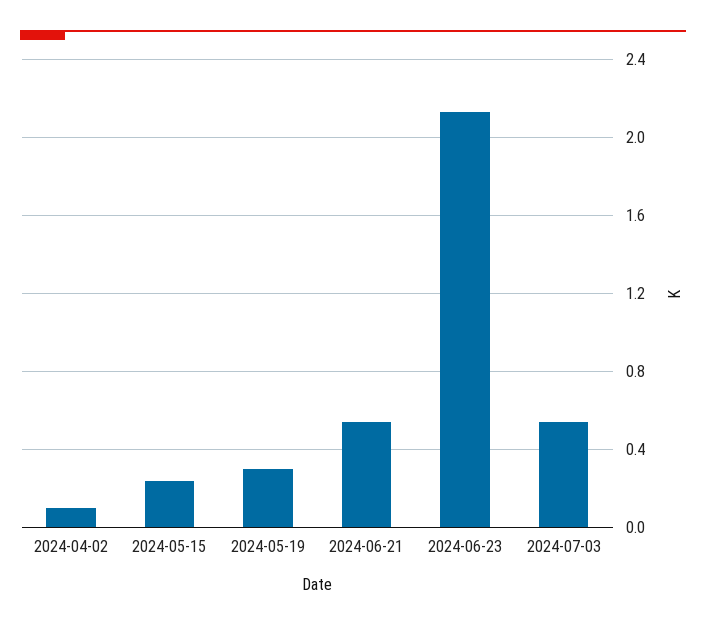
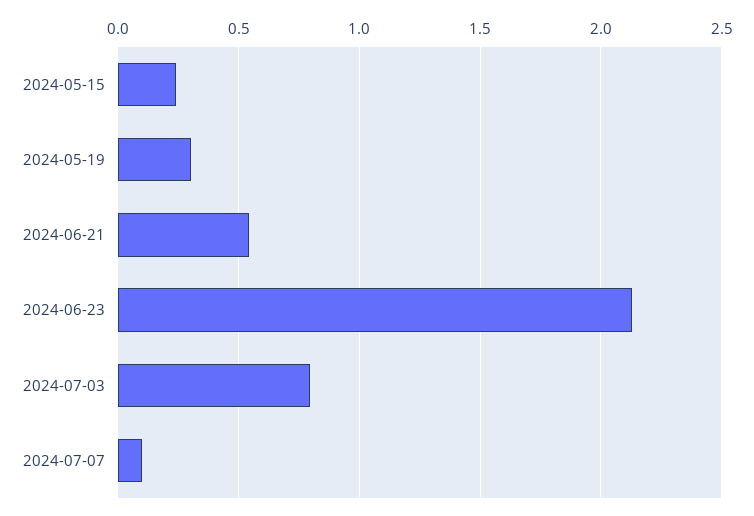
2024-04-02: 0.1 -> none
2024-07-03: 0.55 -> 0.8
2024-07-07: none -> 0.1

